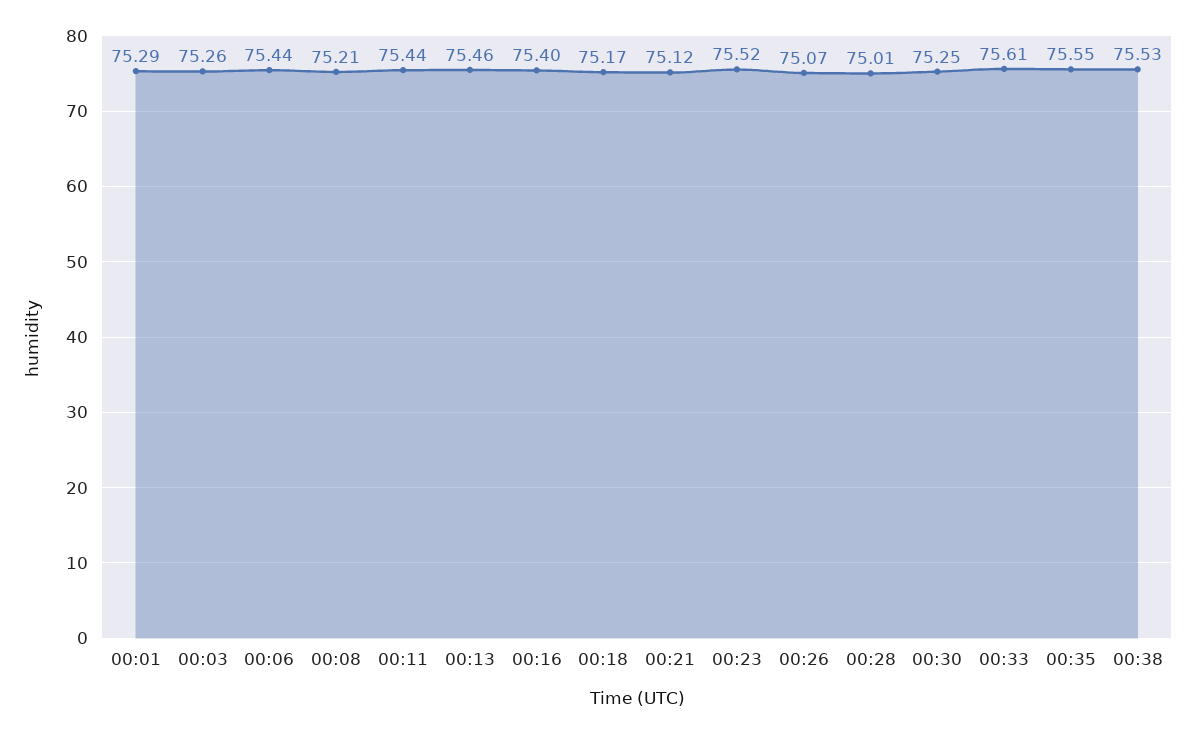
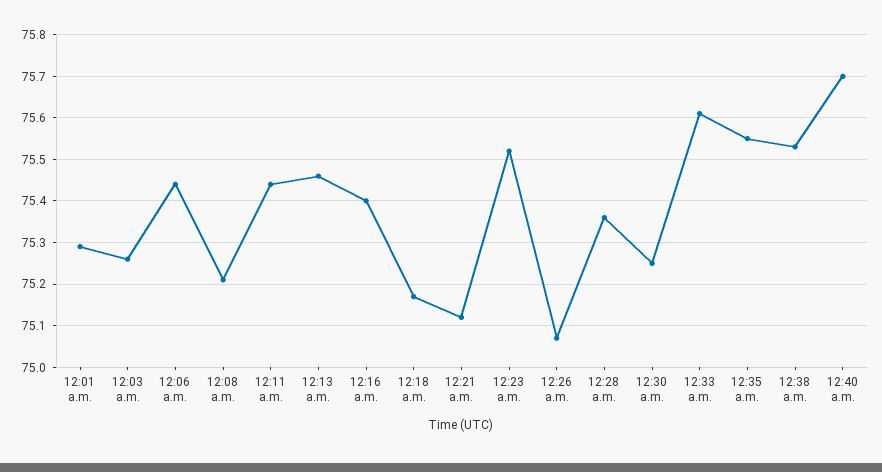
00:28: 75.01 -> 75.35
12:40 a.m.: none -> 75.7

